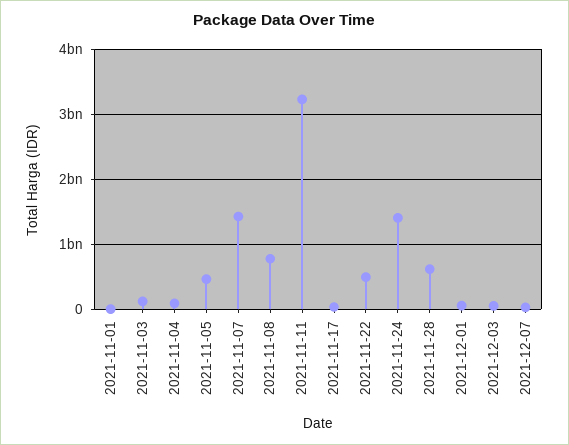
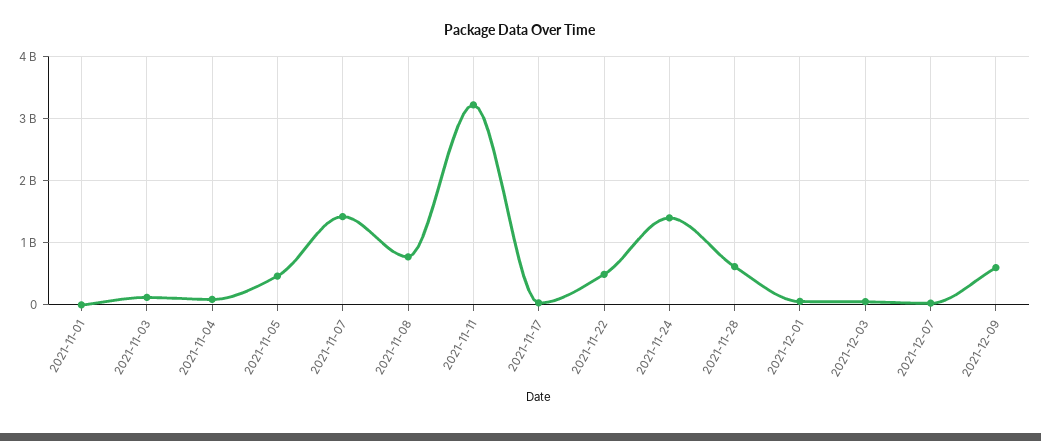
2021-12-09: none -> 600000000

